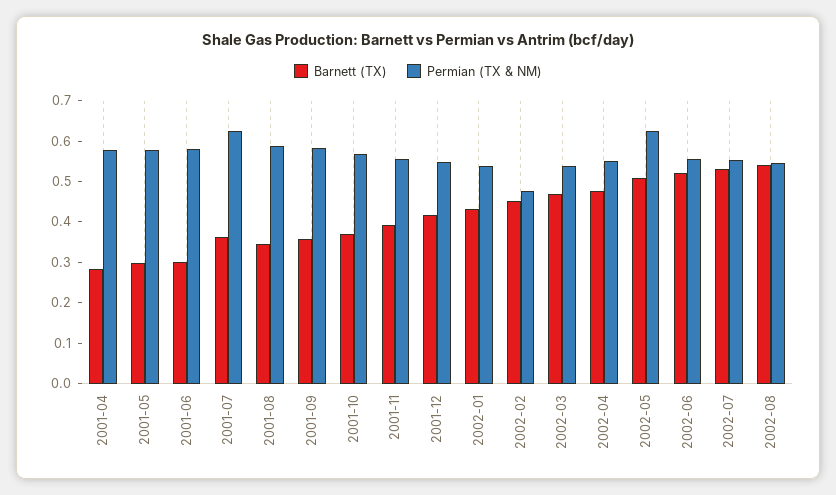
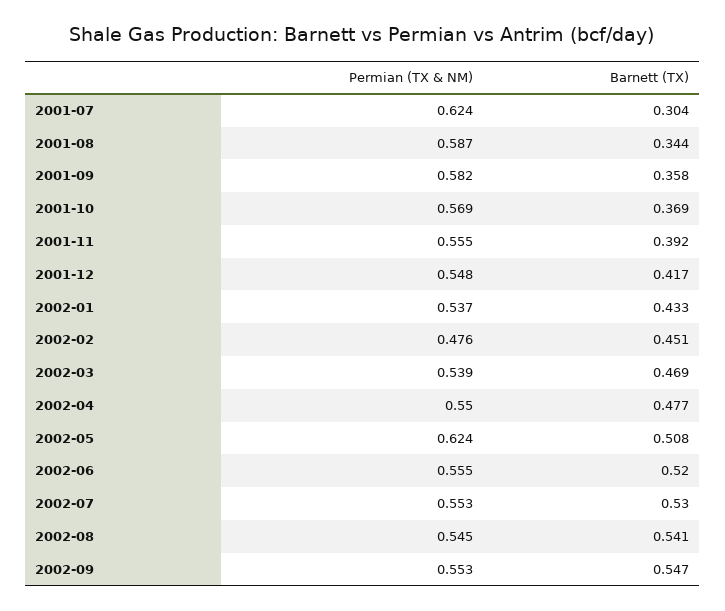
Barnett (TX), 2001-04: 0.28 -> none
Permian (TX & NM), 2001-04: 0.58 -> none
Barnett (TX), 2001-05: 0.3 -> none
Permian (TX & NM), 2001-05: 0.58 -> none
Barnett (TX), 2001-06: 0.3 -> none
Permian (TX & NM), 2001-06: 0.58 -> none
Barnett (TX), 2001-07: 0.36 -> 0.304
Permian (TX & NM), 2002-09: none -> 0.553
Barnett (TX), 2002-09: none -> 0.547

